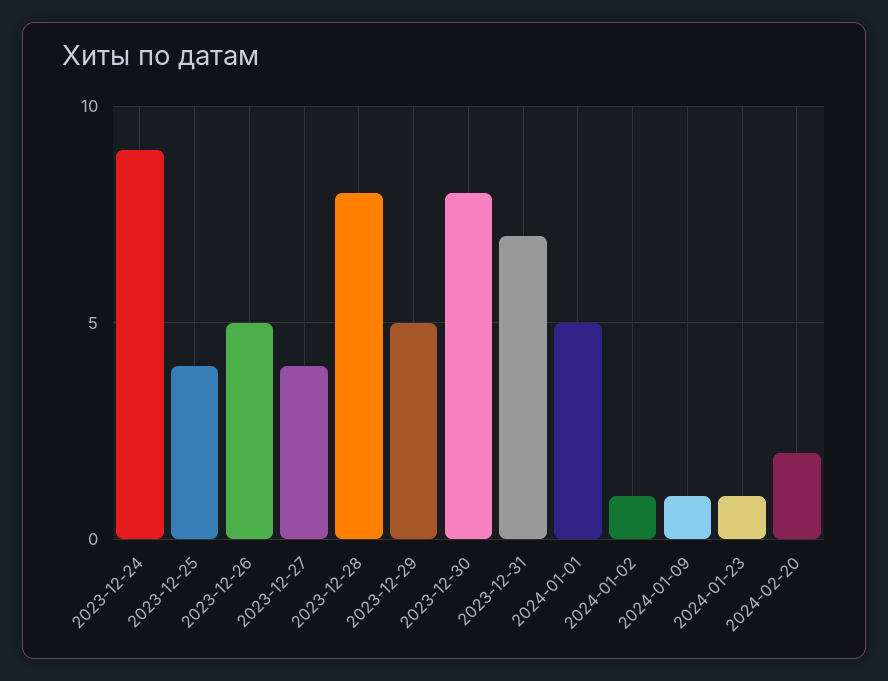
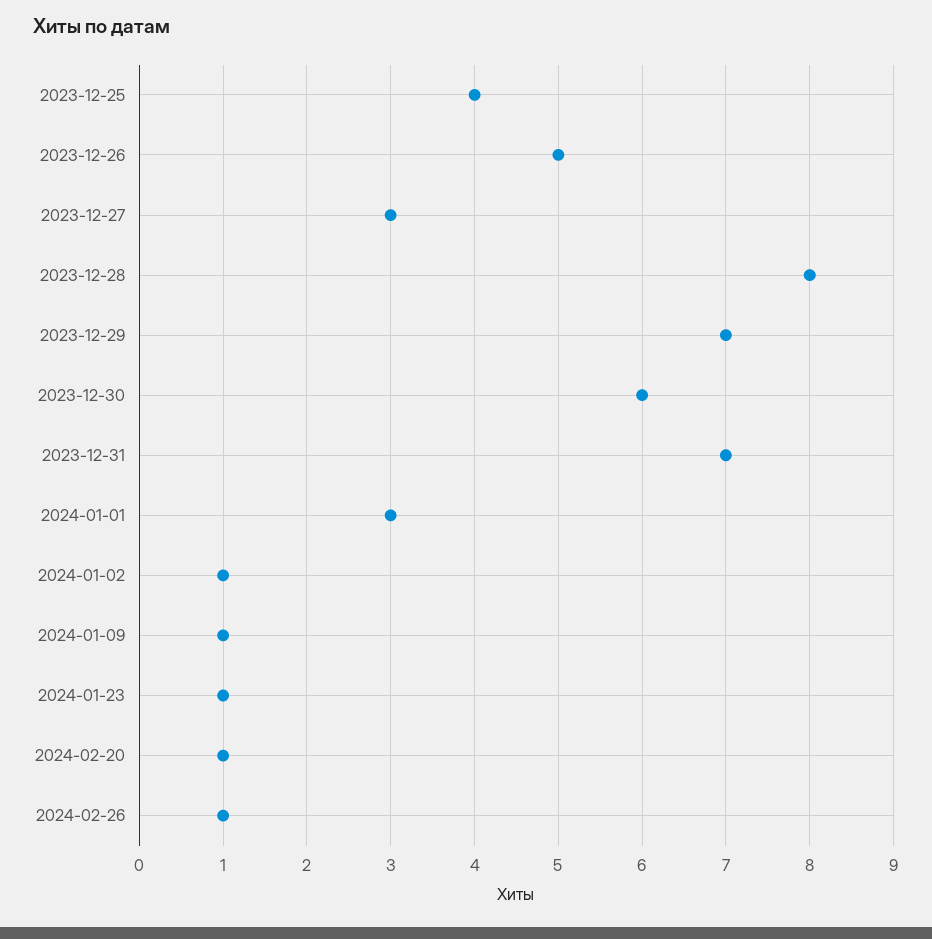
2023-12-24: 9 -> none
2023-12-27: 4 -> 3
2023-12-29: 5 -> 7
2023-12-30: 8 -> 6
2024-01-01: 5 -> 3
2024-02-20: 2 -> 1
2024-02-26: none -> 1

